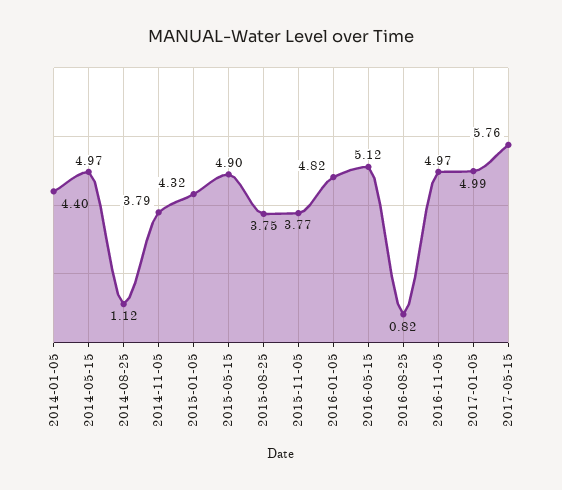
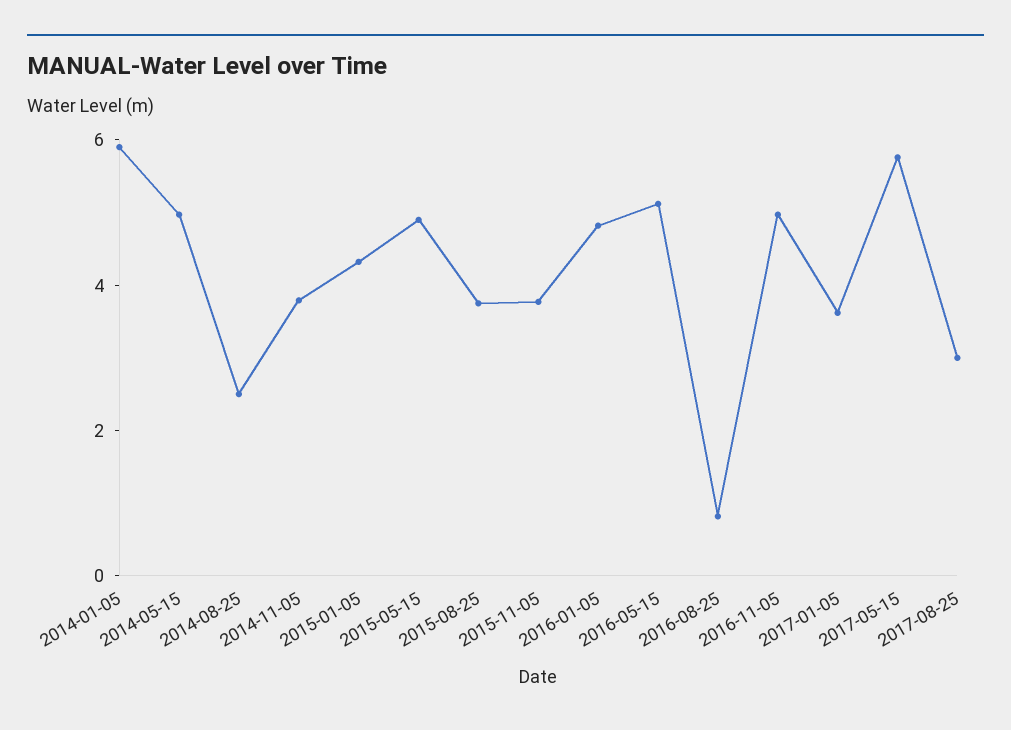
2014-01-05: 4.4 -> 6
2014-08-25: 1.12 -> 2.5
2017-01-05: 4.99 -> 3.5
2017-08-25: none -> 3

